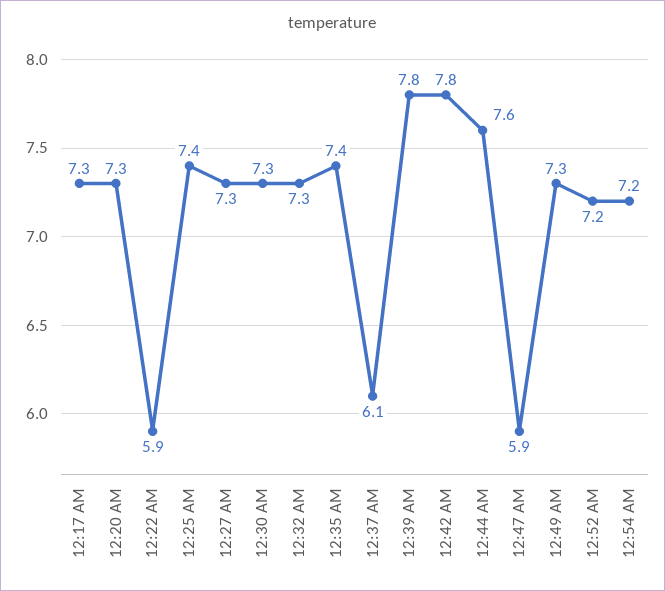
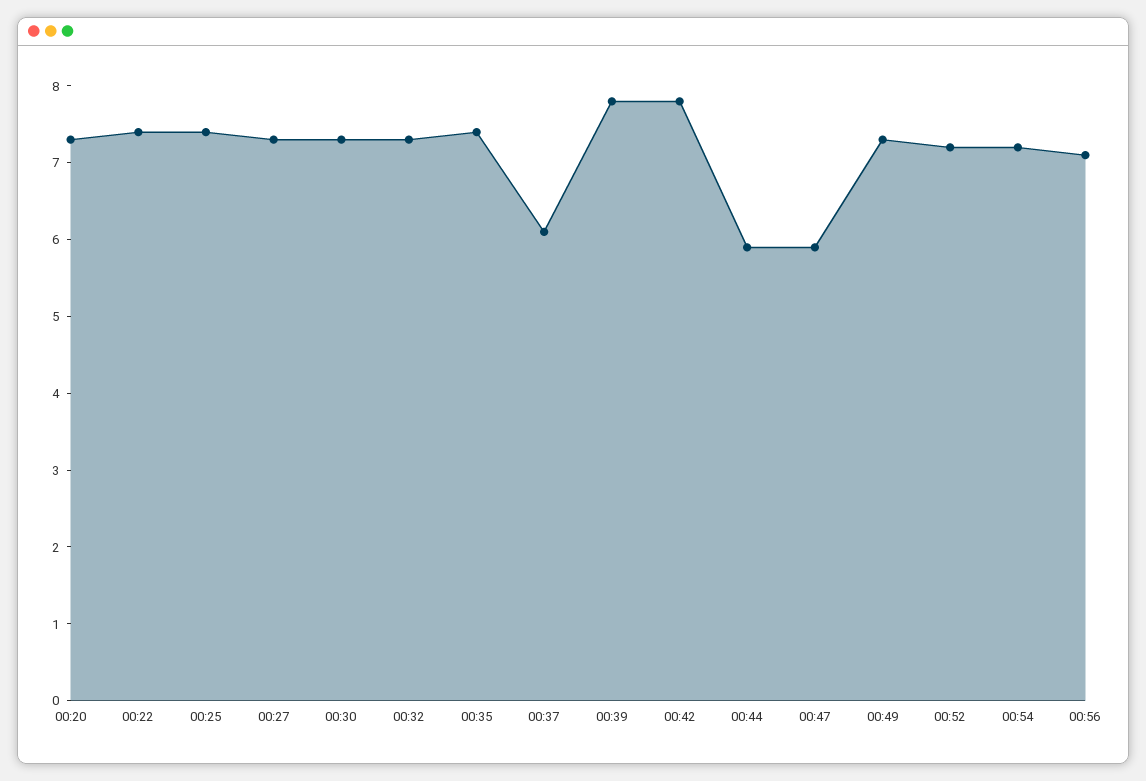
12:17 AM: 7.3 -> none
12:22 AM: 5.9 -> 7.5
12:44 AM: 7.6 -> 6
00:56: none -> 7

